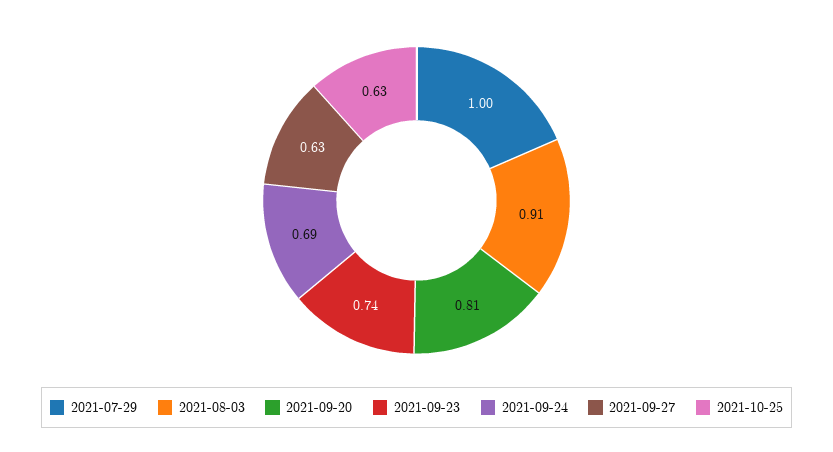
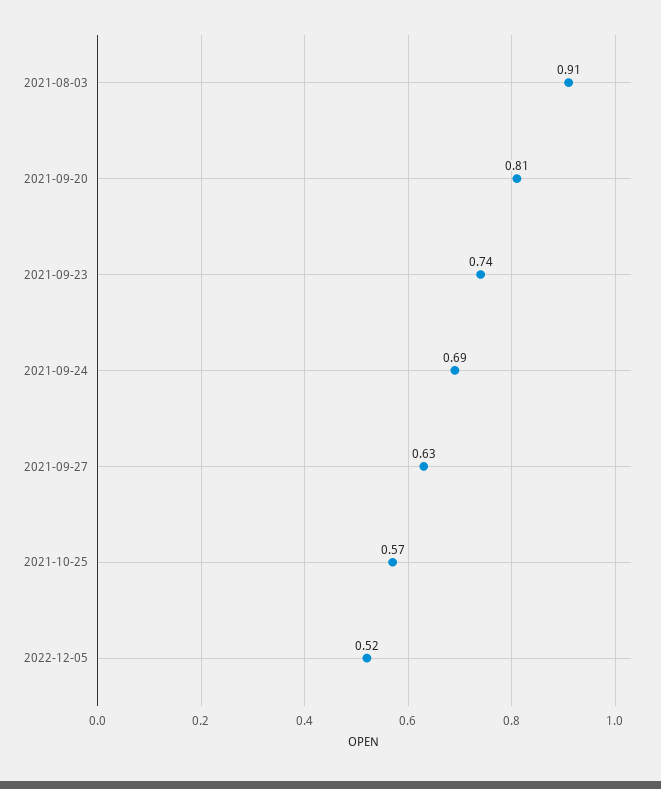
2021-07-29: 1 -> none
2021-10-25: 0.63 -> 0.57
2022-12-05: none -> 0.52

